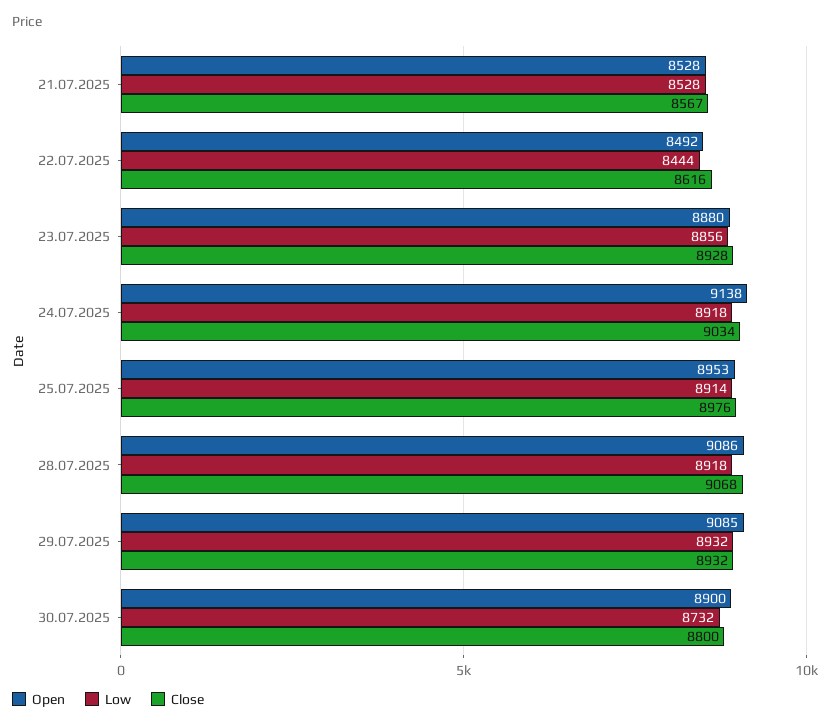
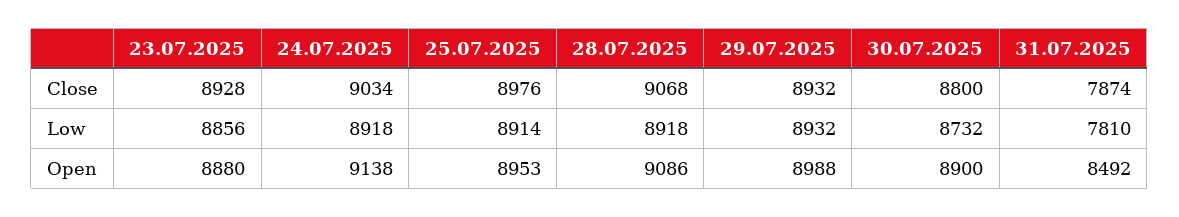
Open, 21.07.2025: 8528 -> none
Low, 21.07.2025: 8528 -> none
Close, 21.07.2025: 8567 -> none
Open, 22.07.2025: 8492 -> none
Low, 22.07.2025: 8444 -> none
Close, 22.07.2025: 8616 -> none
Open, 29.07.2025: 9085 -> 8988
Close, 31.07.2025: none -> 7874
Low, 31.07.2025: none -> 7810
Open, 31.07.2025: none -> 8492

